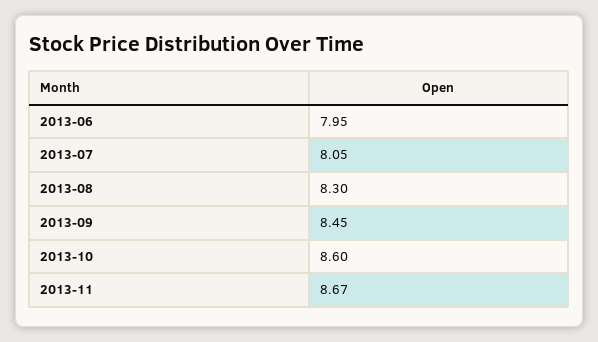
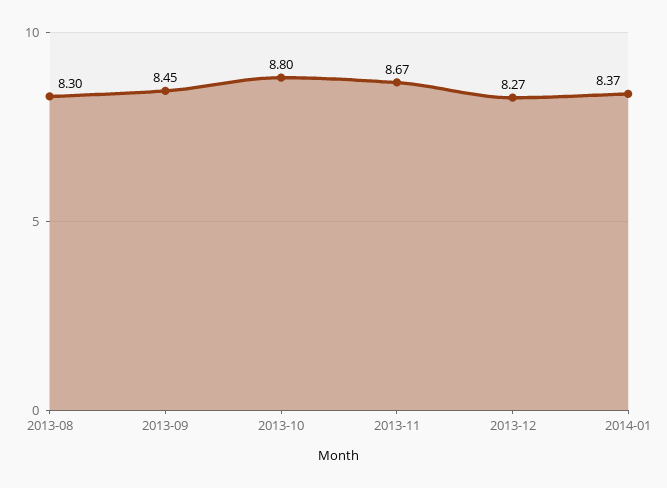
2013-06: 7.95 -> none
2013-07: 8.05 -> none
2013-10: 8.6 -> 8.8
2013-12: none -> 8.27
2014-01: none -> 8.37

